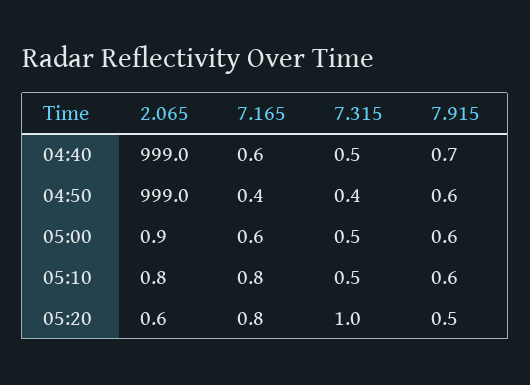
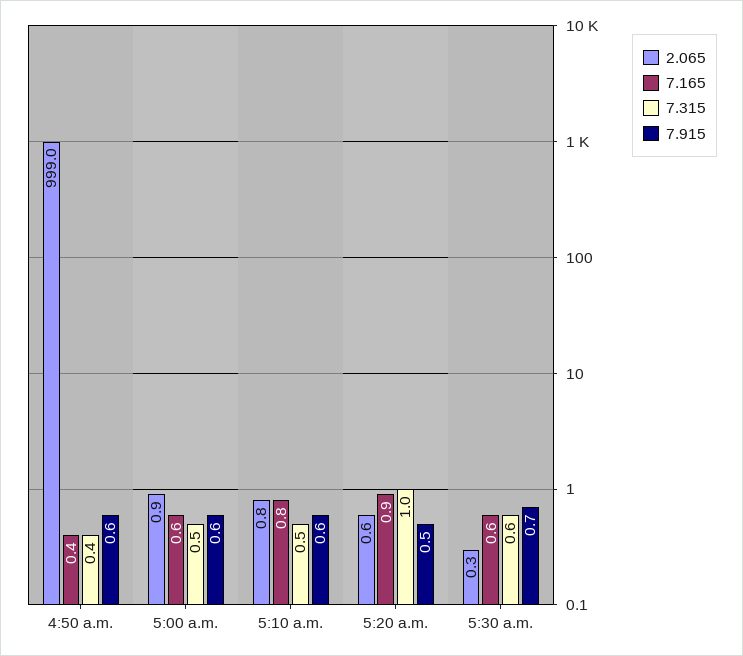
2.065, 04:40: 999 -> none
7.165, 04:40: 0.6 -> none
7.315, 04:40: 0.5 -> none
7.915, 04:40: 0.7 -> none
7.165, 05:20: 0.8 -> 0.9
2.065, 5:30 a.m.: none -> 0.3
7.165, 5:30 a.m.: none -> 0.6
7.315, 5:30 a.m.: none -> 0.6
7.915, 5:30 a.m.: none -> 0.7

